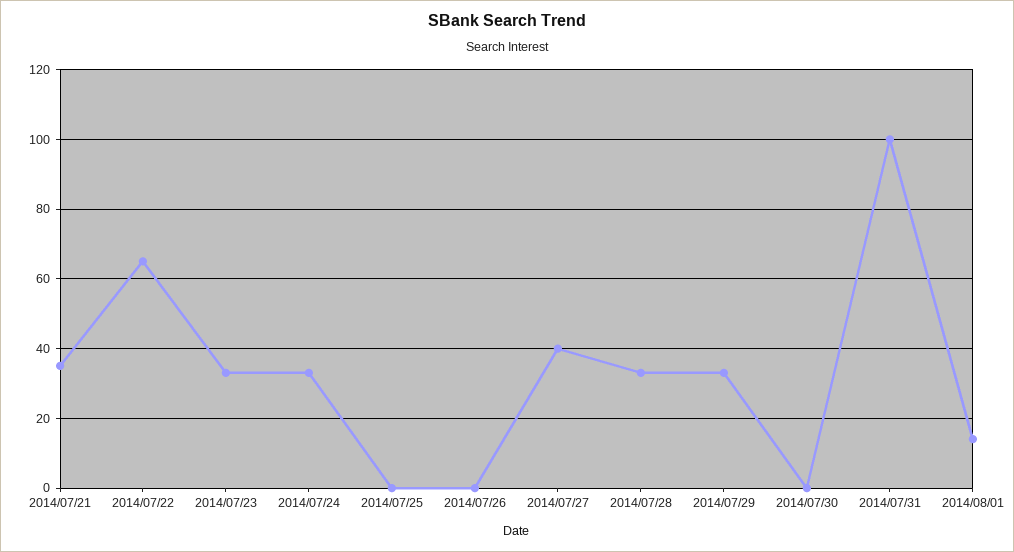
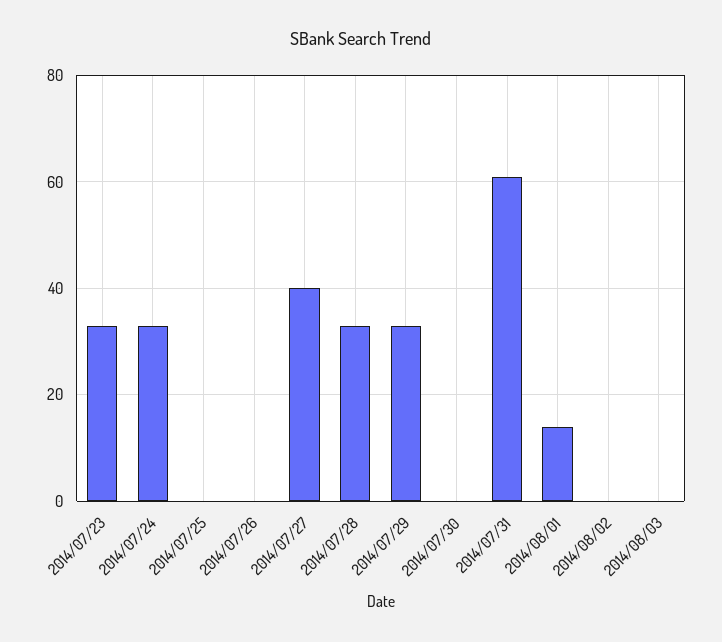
2014/07/21: 35 -> none
2014/07/22: 65 -> none
2014/07/31: 100 -> 60
2014/08/02: none -> 0
2014/08/03: none -> 0

